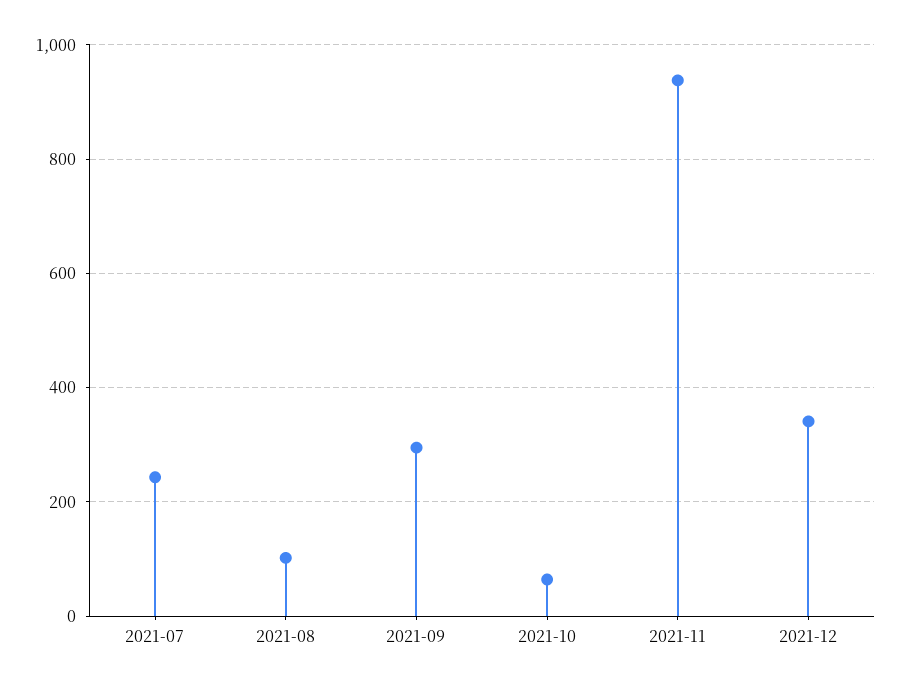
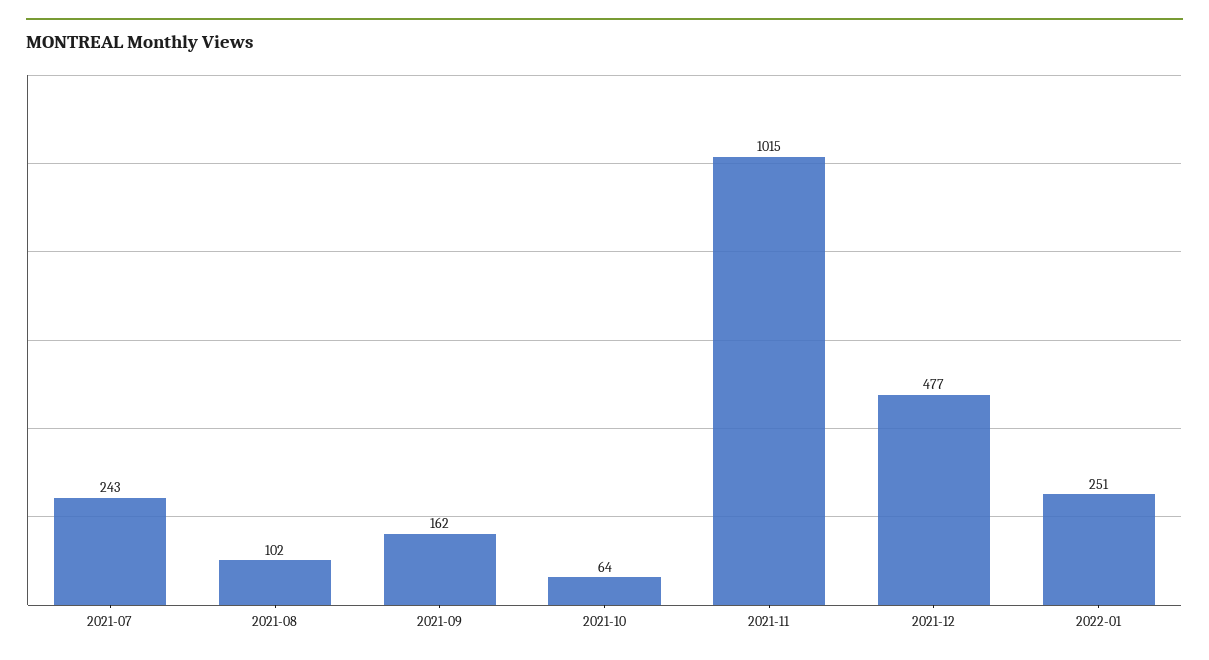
2021-09: 300 -> 162
2021-11: 940 -> 1015
2021-12: 340 -> 477
2022-01: none -> 251

